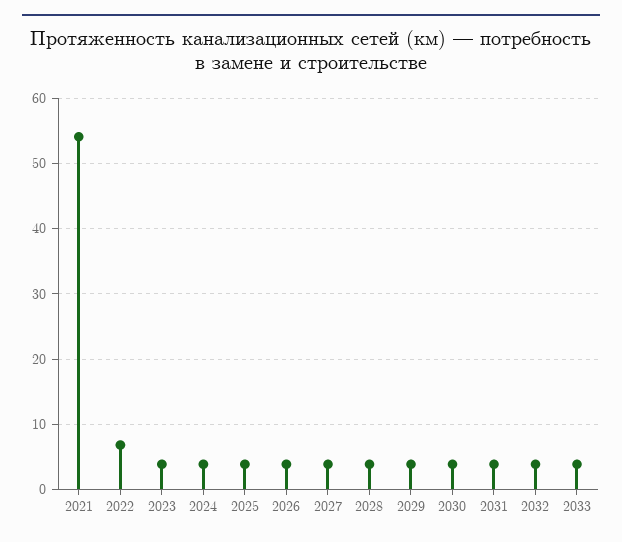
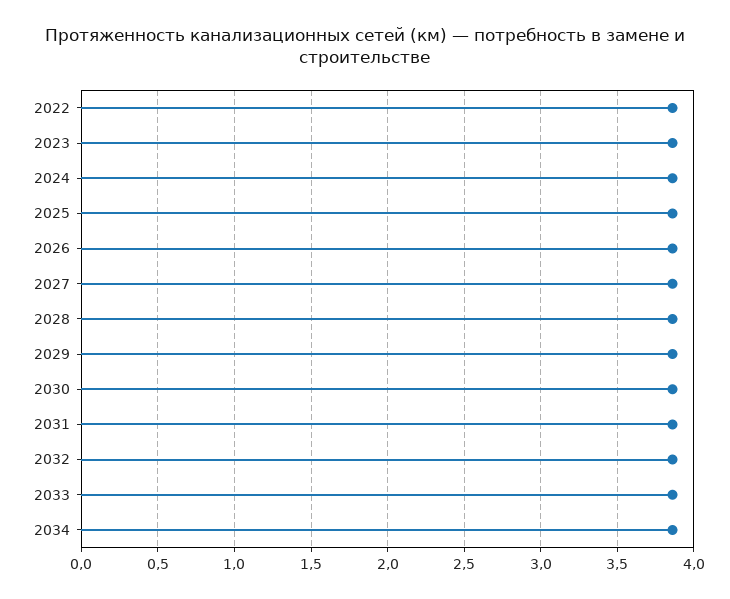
2021: 54 -> none
2022: 7 -> 3.85
2034: none -> 3.85

